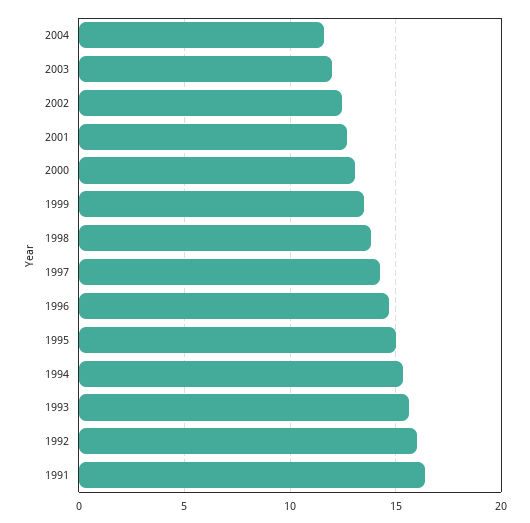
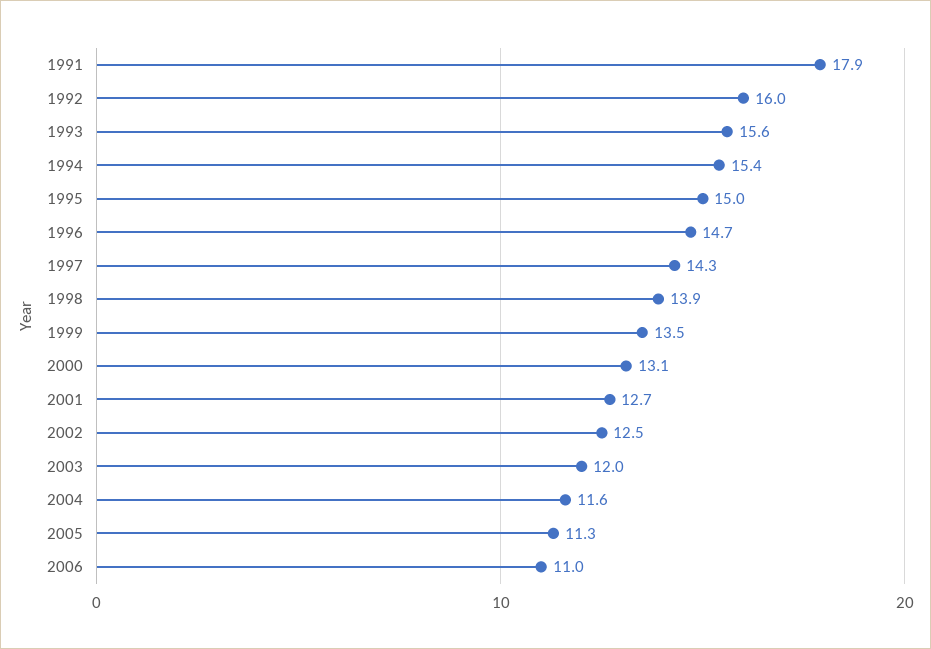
1991: 16.5 -> 17.9
2005: none -> 11.3
2006: none -> 11

